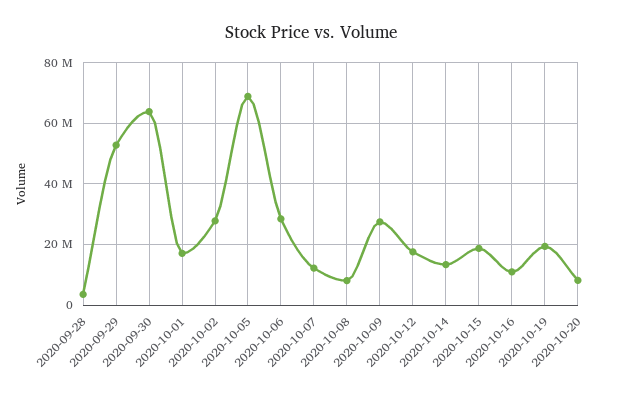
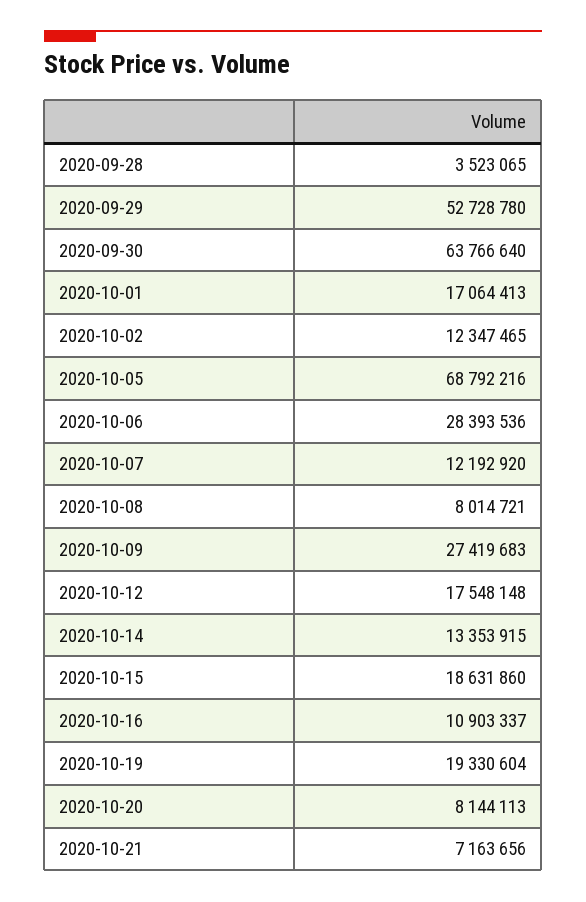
2020-10-02: 28000000 -> 12347465
2020-10-21: none -> 7163656

